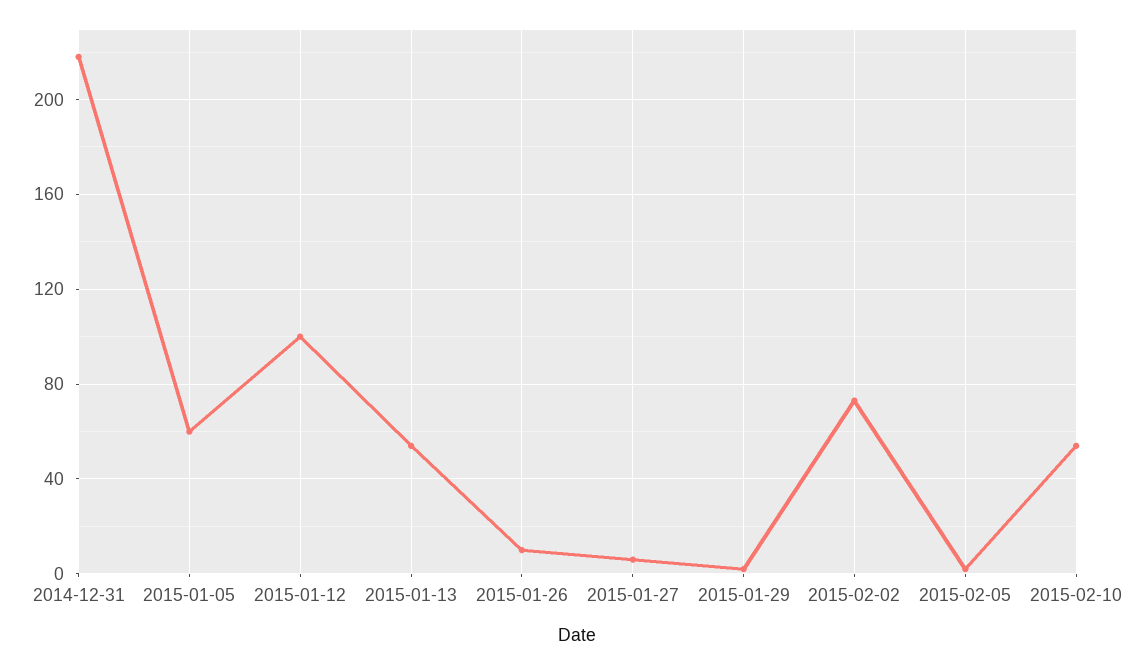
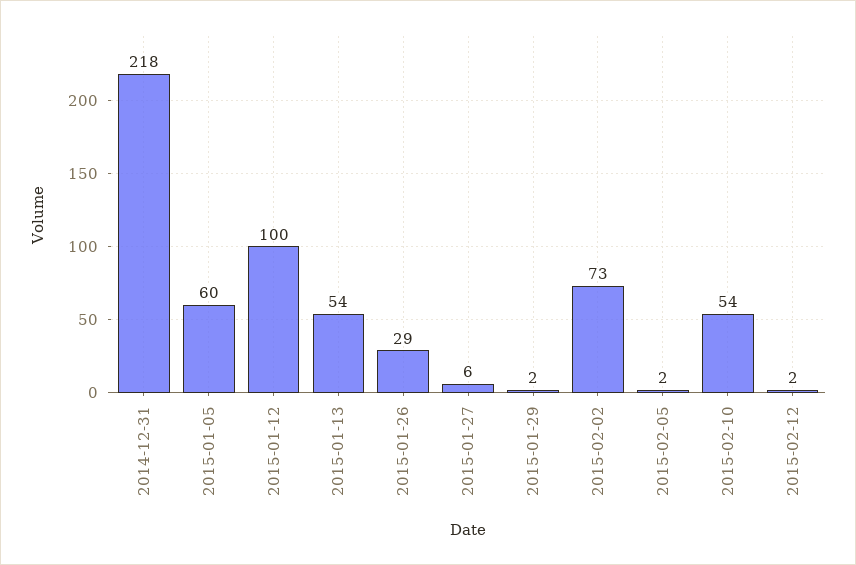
2015-01-26: 10 -> 29
2015-02-12: none -> 2

